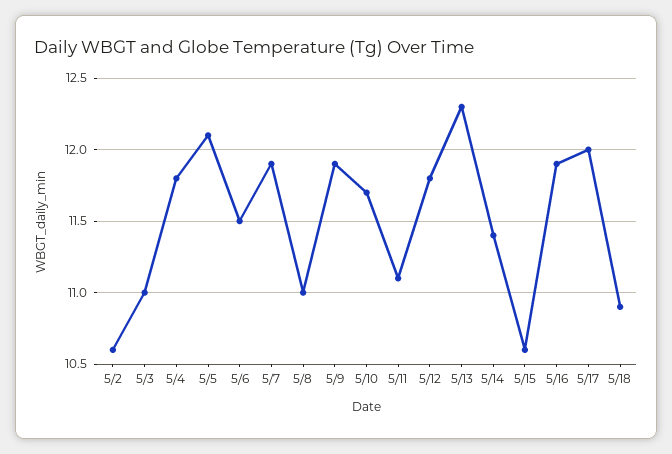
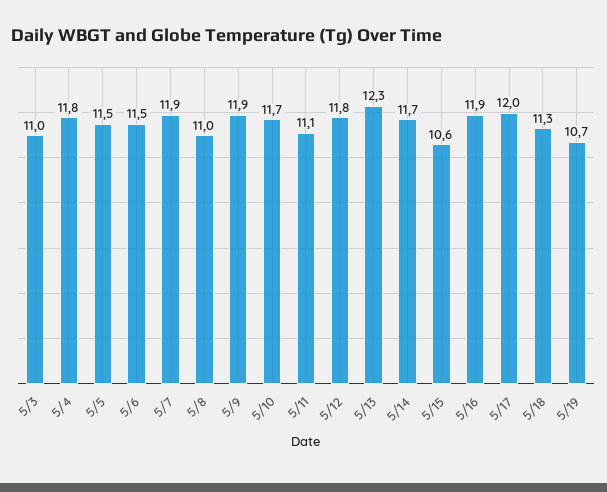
5/2: 10.6 -> none
5/5: 12.1 -> 11.5
5/14: 11.4 -> 11.7
5/18: 10.9 -> 11.3
5/19: none -> 10.7

